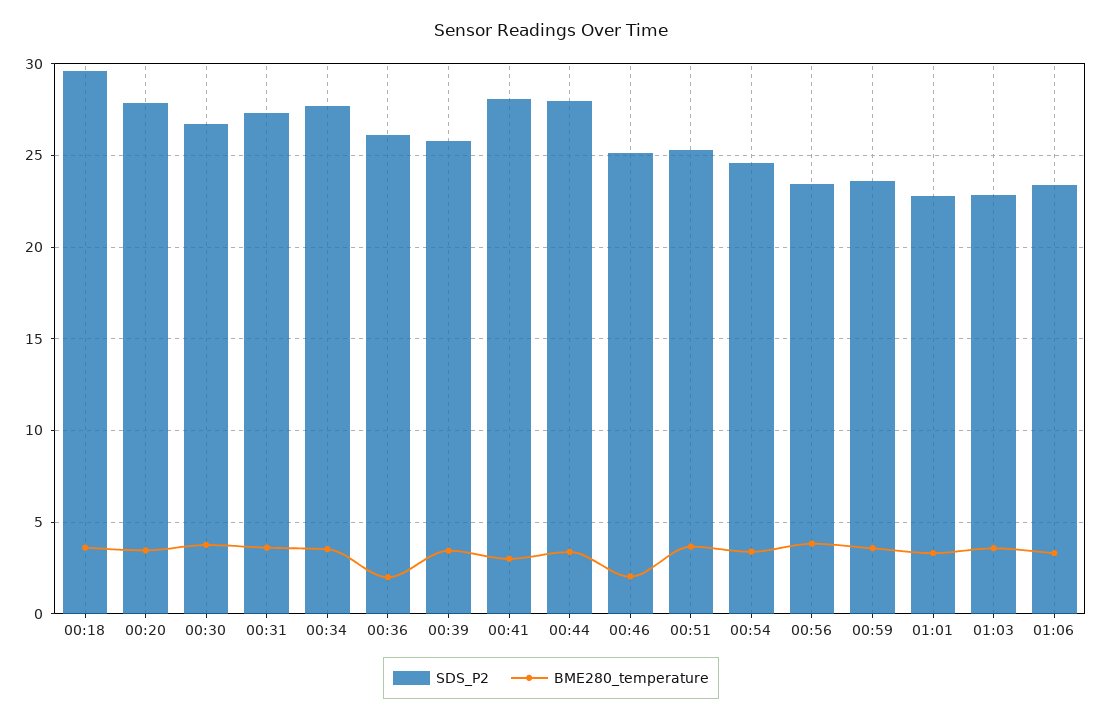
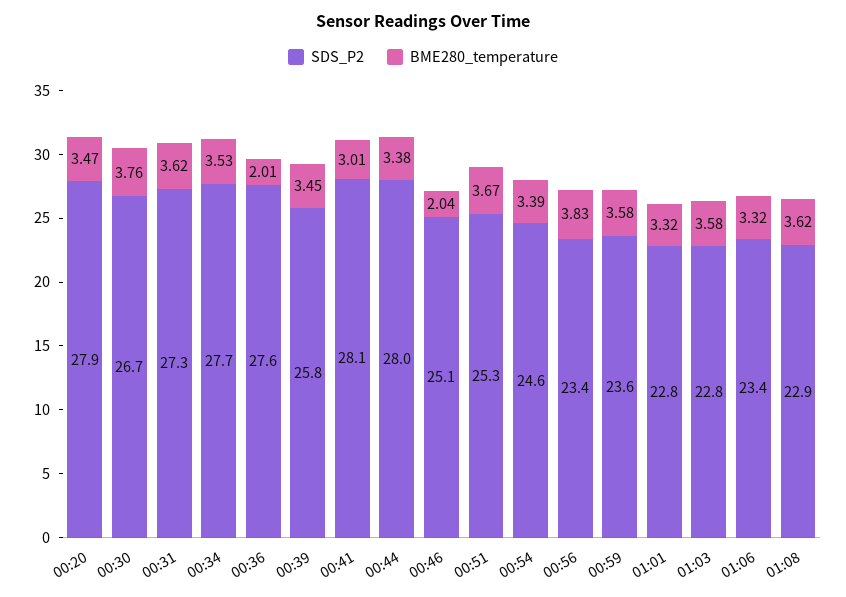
SDS_P2, 00:18: 29.5 -> none
BME280_temperature, 00:18: 3.5 -> none
SDS_P2, 00:36: 26 -> 27.6
SDS_P2, 01:08: none -> 22.9
BME280_temperature, 01:08: none -> 3.62

